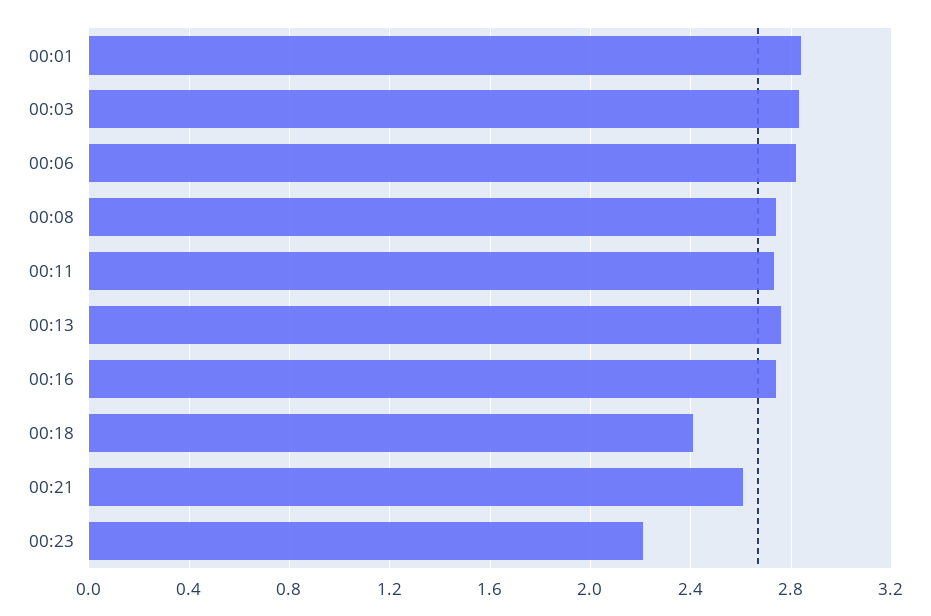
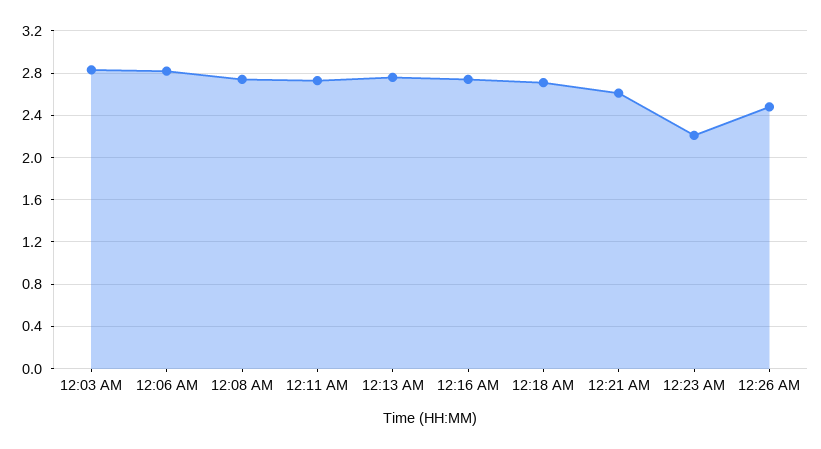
00:01: 2.85 -> none
00:18: 2.4 -> 2.7
12:26 AM: none -> 2.5

